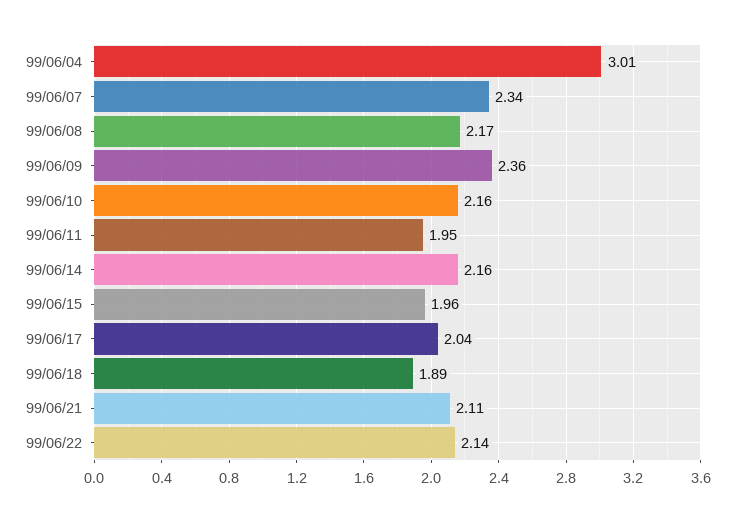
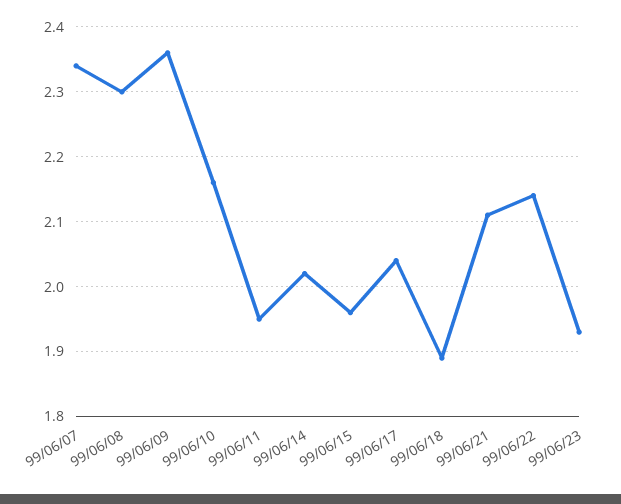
99/06/04: 3.01 -> none
99/06/08: 2.17 -> 2.3
99/06/14: 2.16 -> 2.02
99/06/23: none -> 1.93

